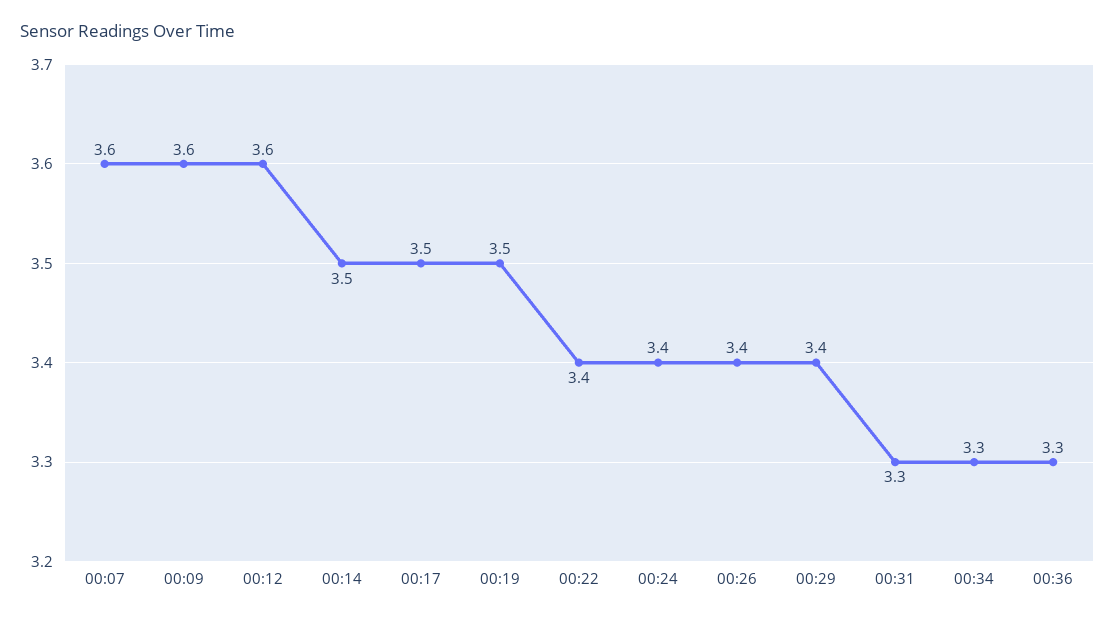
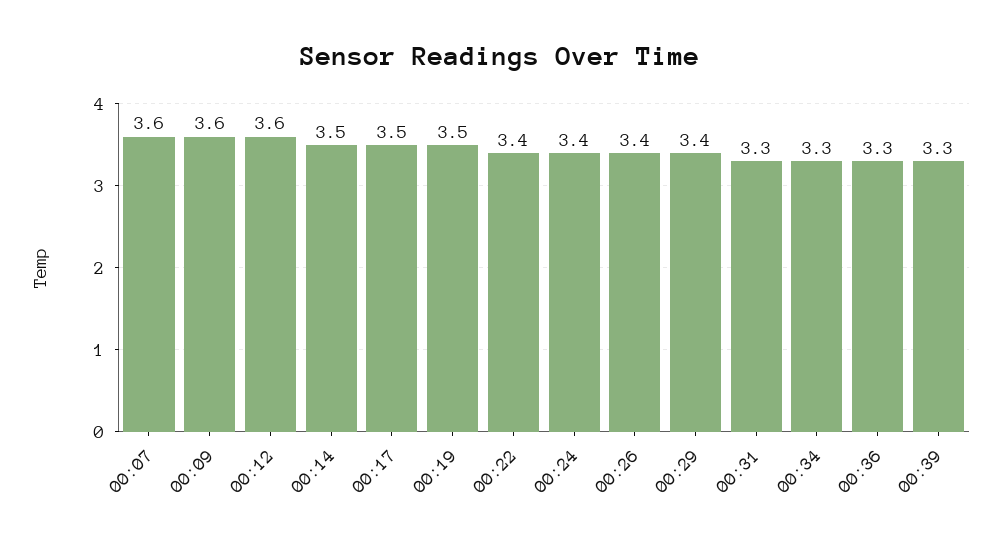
00:39: none -> 3.3

